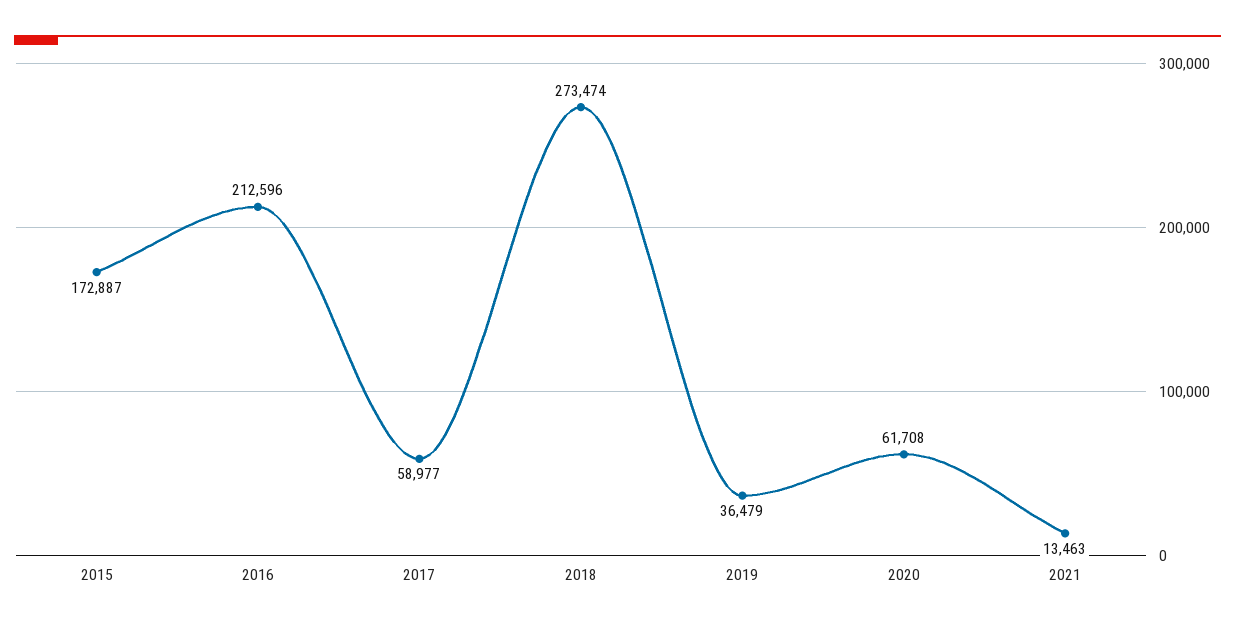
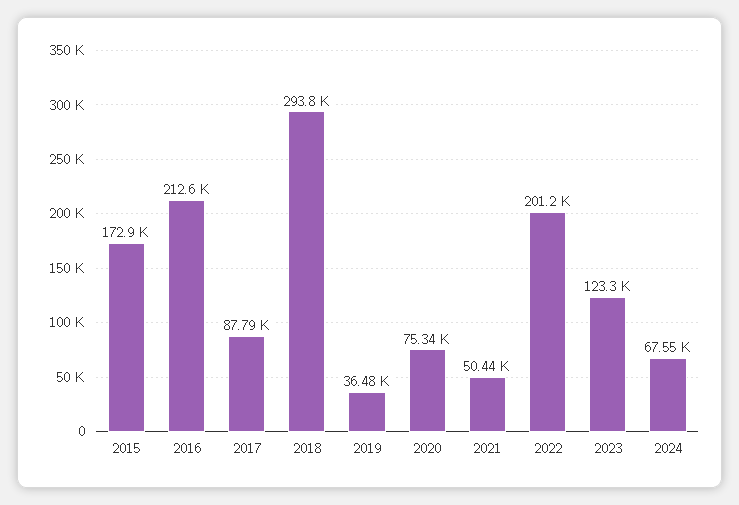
2017: 58977 -> 87790
2018: 273474 -> 293800
2020: 61708 -> 75340
2021: 13463 -> 50440
2022: none -> 201200
2023: none -> 123300
2024: none -> 67550

